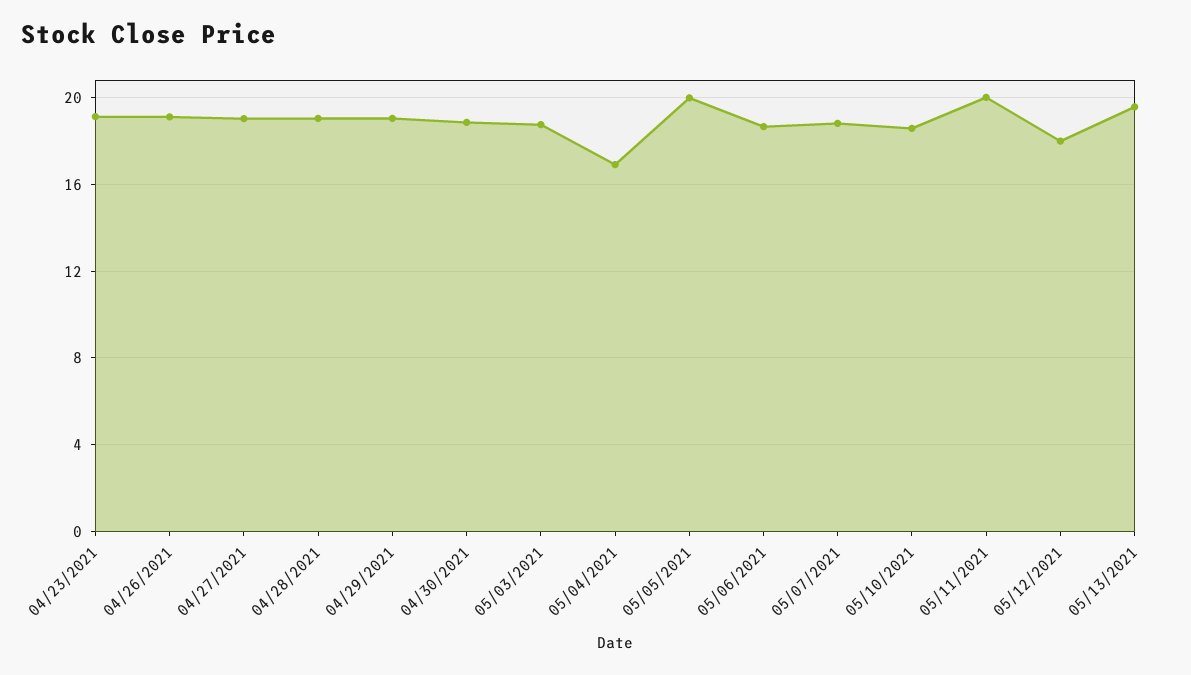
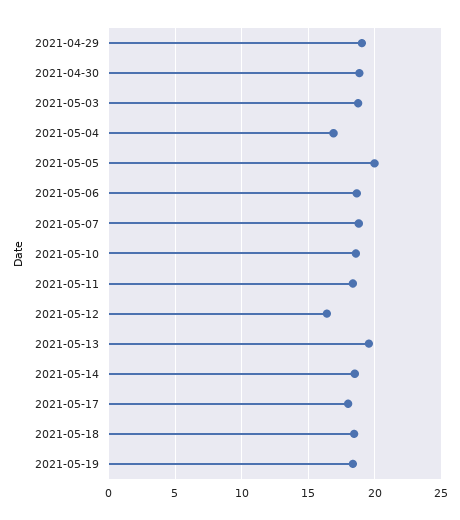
04/23/2021: 19 -> none
04/26/2021: 19 -> none
04/27/2021: 19 -> none
04/28/2021: 19 -> none
05/11/2021: 20 -> 18.5
05/12/2021: 18 -> 16.5
2021-05-14: none -> 18.5
2021-05-17: none -> 18
2021-05-18: none -> 18.5
2021-05-19: none -> 18.5

